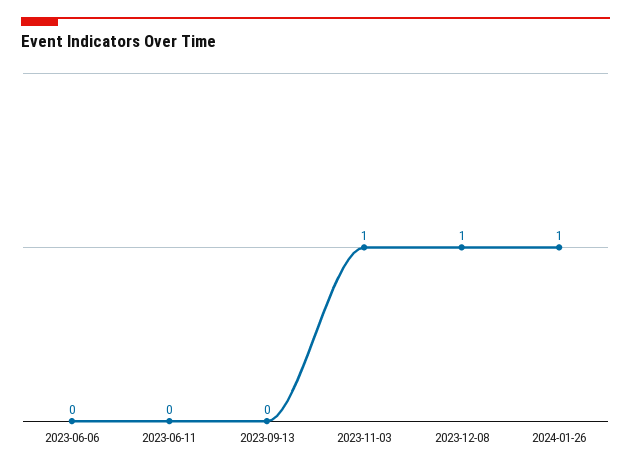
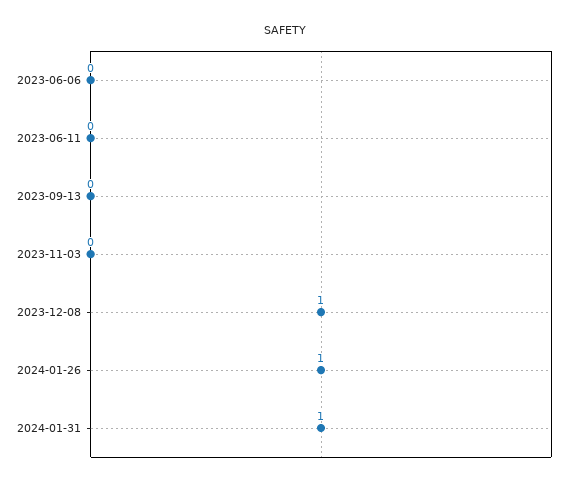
2023-11-03: 1 -> 0
2024-01-31: none -> 1

